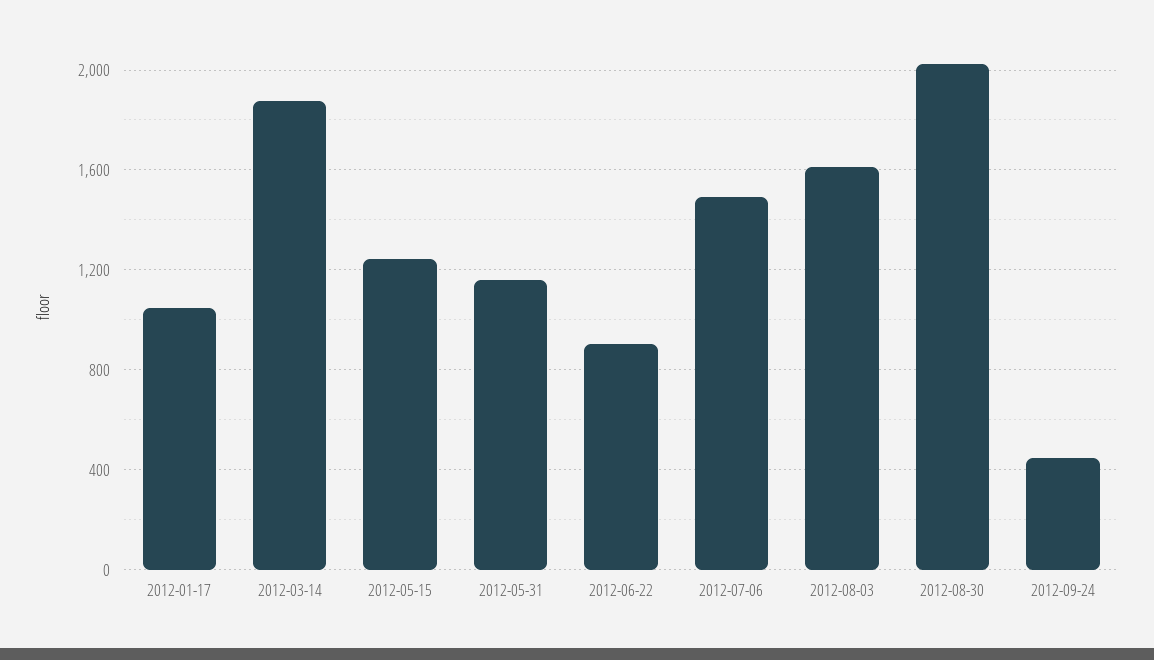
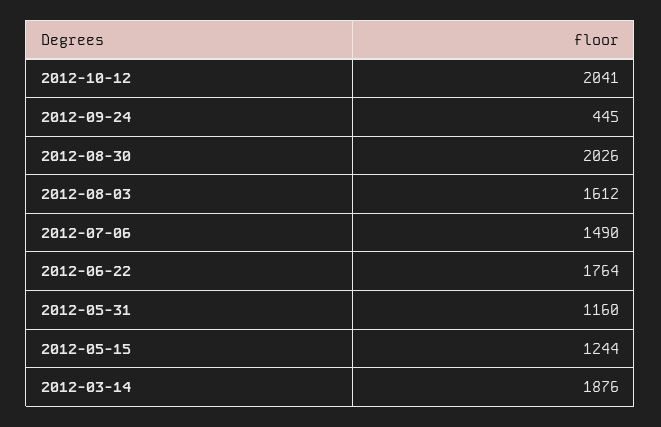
2012-01-17: 1050 -> none
2012-06-22: 900 -> 1764
2012-10-12: none -> 2041

